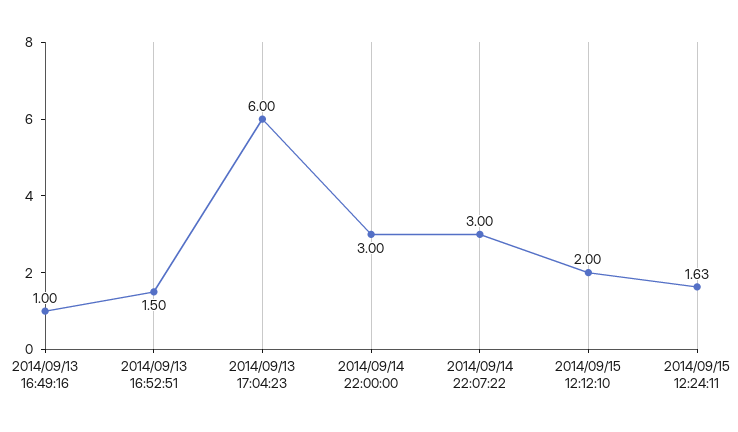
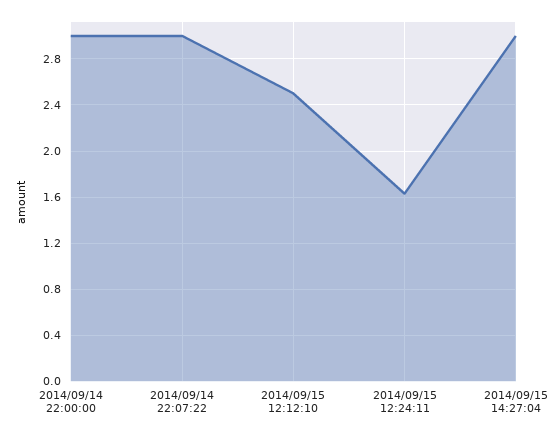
2014/09/13 16:49:16: 1 -> none
2014/09/13 16:52:51: 1.5 -> none
2014/09/13 17:04:23: 6 -> none
2014/09/15 12:12:10: 2 -> 2.5
2014/09/15 14:27:04: none -> 3

